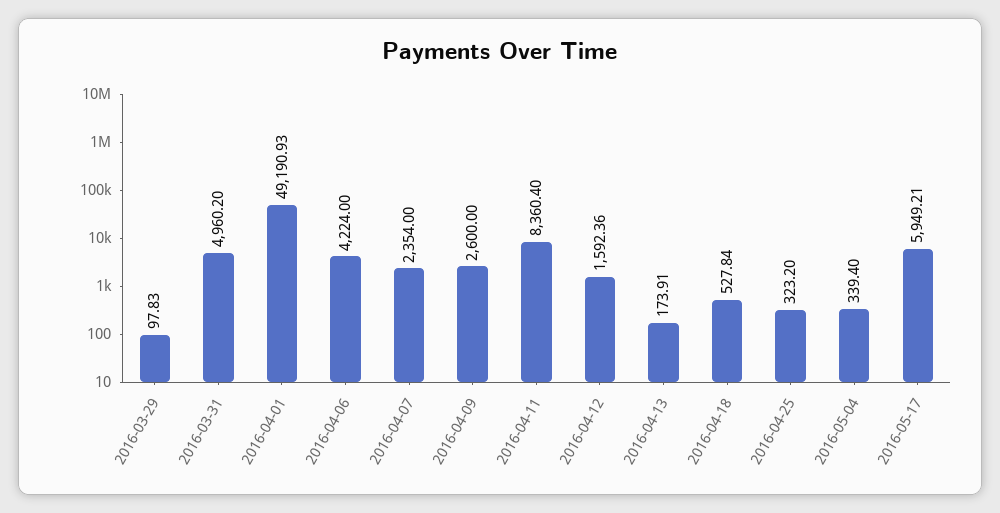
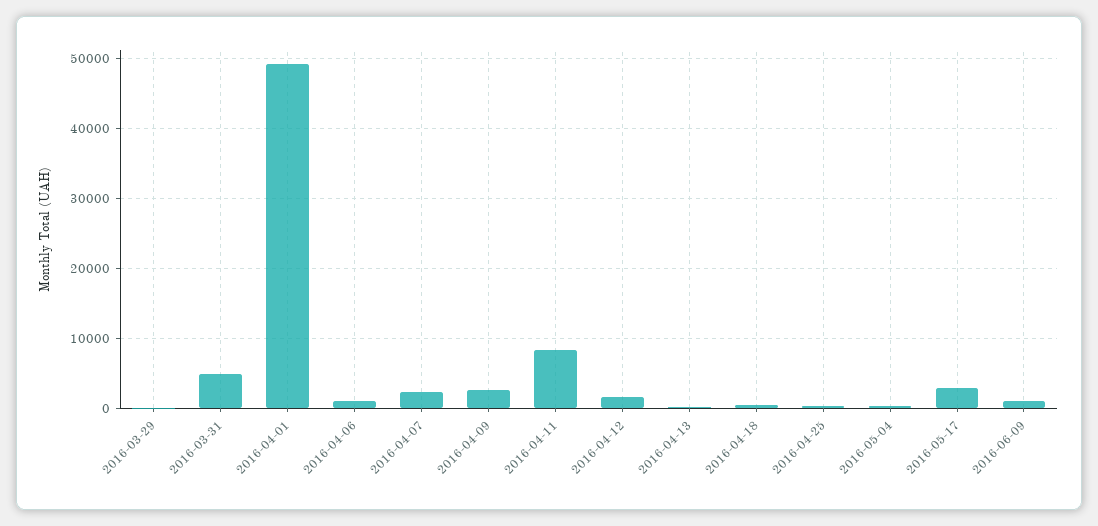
2016-04-06: 4224 -> 1000
2016-05-17: 5949.21 -> 3000
2016-06-09: none -> 1000

